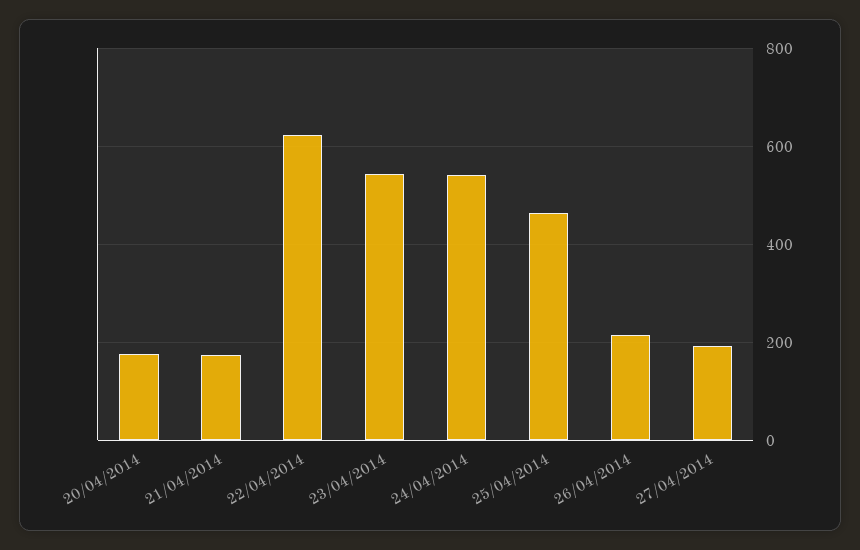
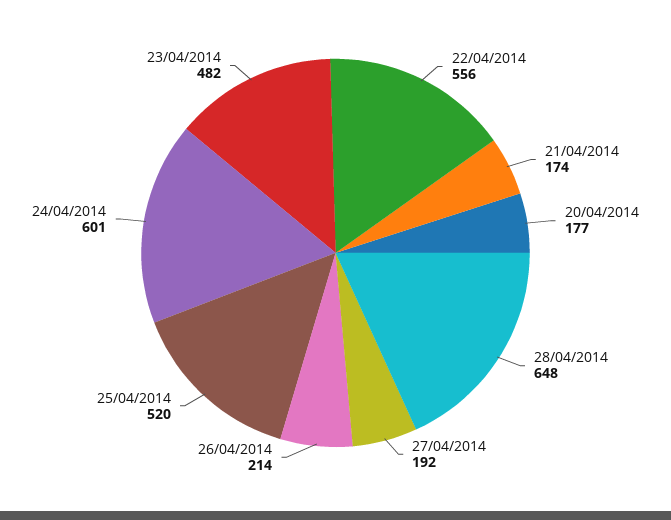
22/04/2014: 620 -> 556
23/04/2014: 540 -> 482
24/04/2014: 540 -> 601
25/04/2014: 460 -> 520
28/04/2014: none -> 648

